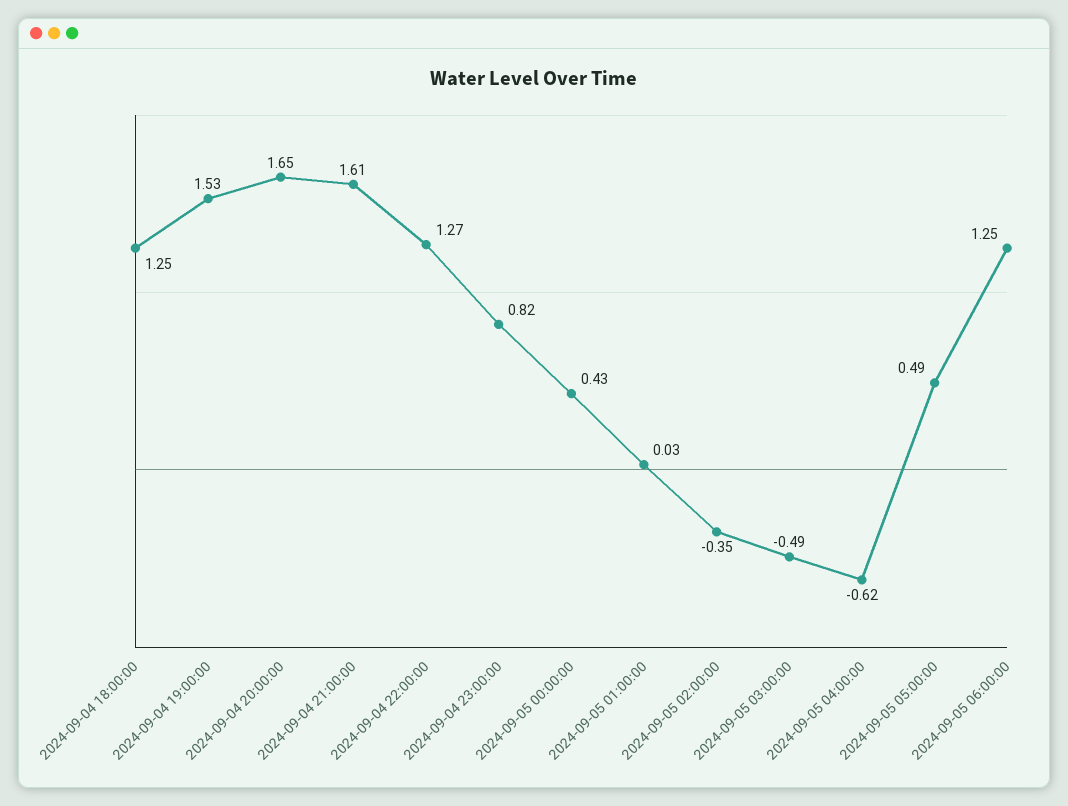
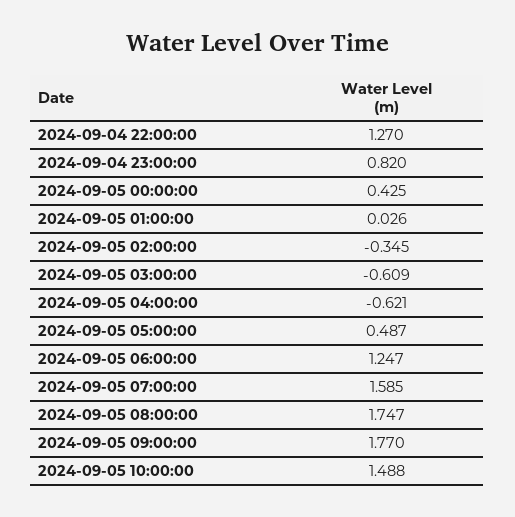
2024-09-04 18:00:00: 1.25 -> none
2024-09-04 19:00:00: 1.53 -> none
2024-09-04 20:00:00: 1.65 -> none
2024-09-04 21:00:00: 1.61 -> none
2024-09-05 03:00:00: -0.49 -> -0.609
2024-09-05 07:00:00: none -> 1.585
2024-09-05 08:00:00: none -> 1.747
2024-09-05 09:00:00: none -> 1.77
2024-09-05 10:00:00: none -> 1.488

